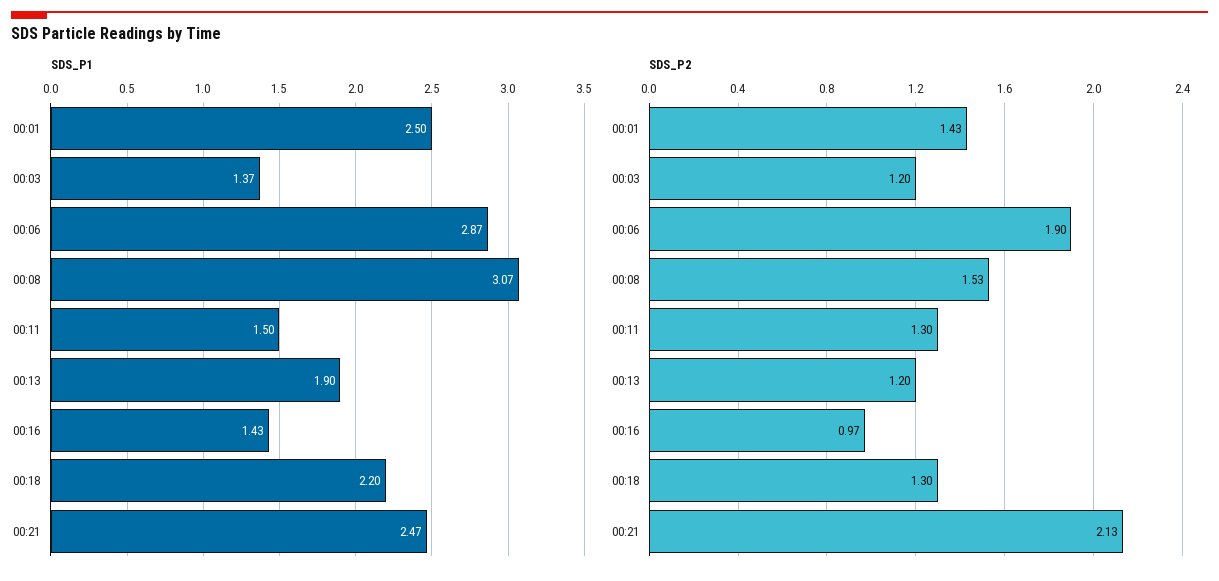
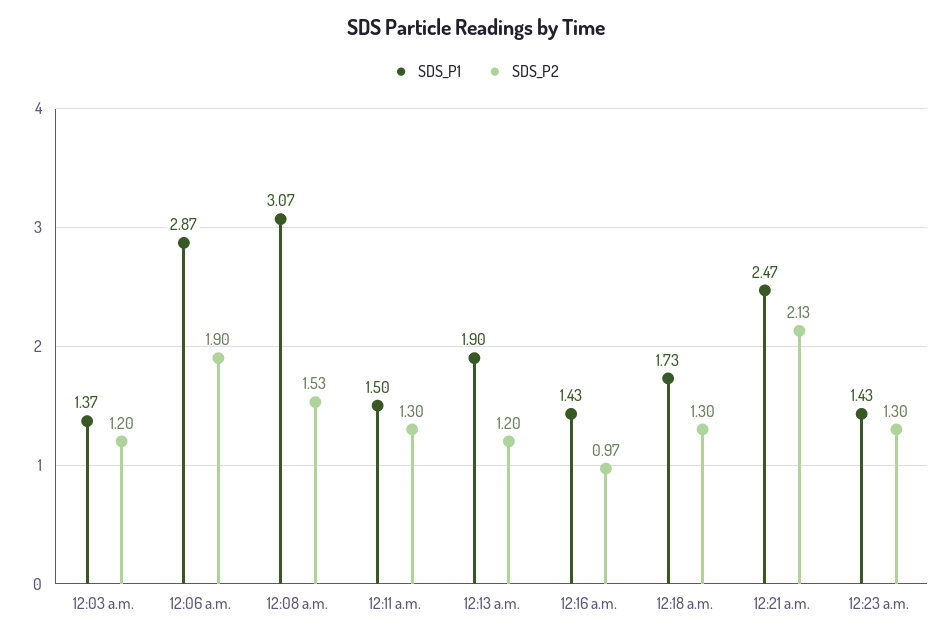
SDS_P1, 00:01: 2.5 -> none
SDS_P1, 00:18: 2.2 -> 1.73
SDS_P2, 00:01: 1.43 -> none
SDS_P1, 12:23 a.m.: none -> 1.43
SDS_P2, 12:23 a.m.: none -> 1.3

